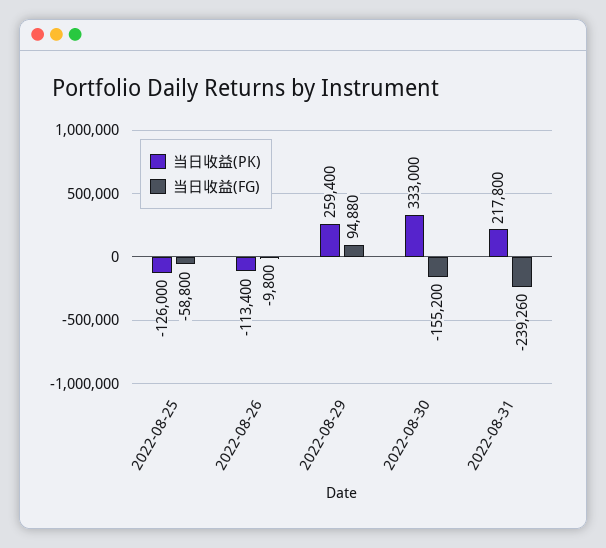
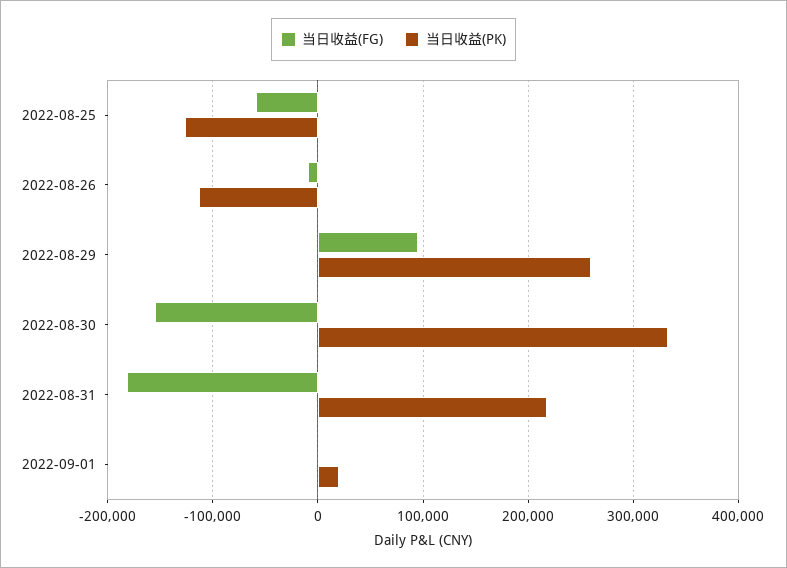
当日收益(FG), 2022-08-31: -239260 -> -180000
当日收益(FG), 2022-09-01: none -> 0
当日收益(PK), 2022-09-01: none -> 20000

